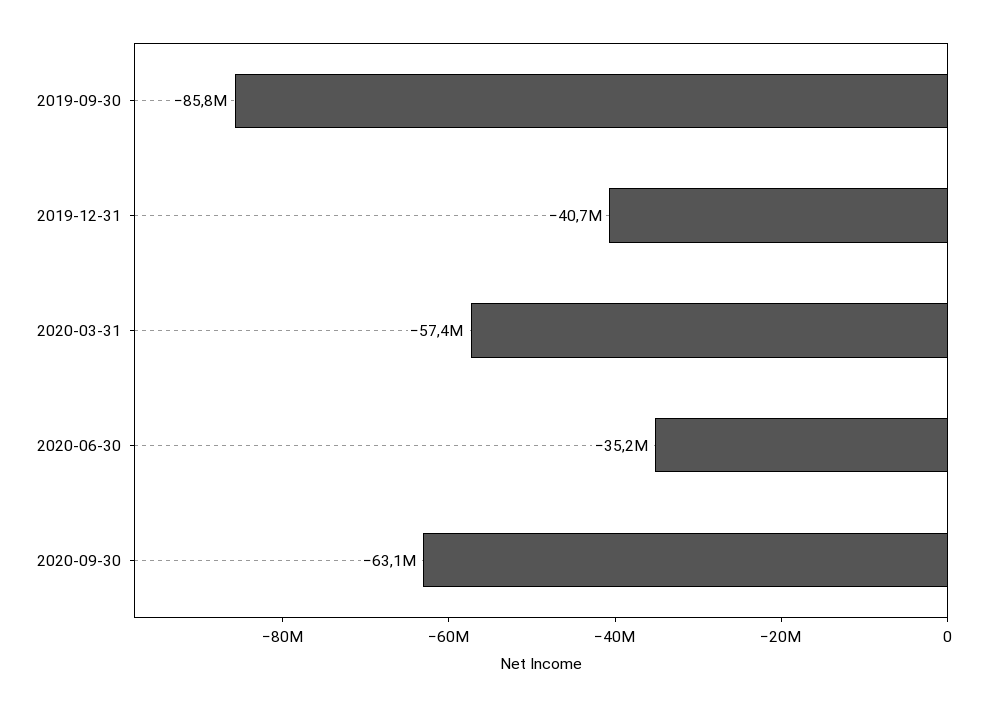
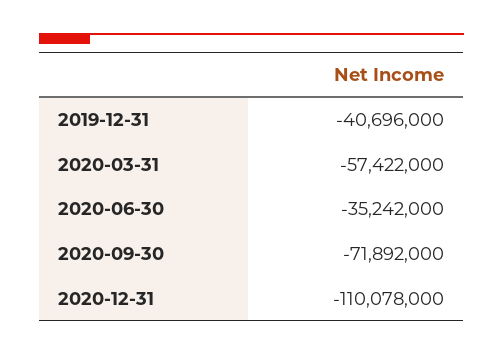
2019-09-30: -85800000 -> none
2020-09-30: -63100000 -> -71892000
2020-12-31: none -> -110078000

